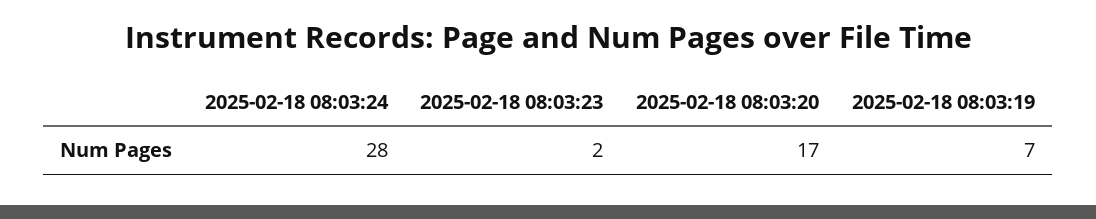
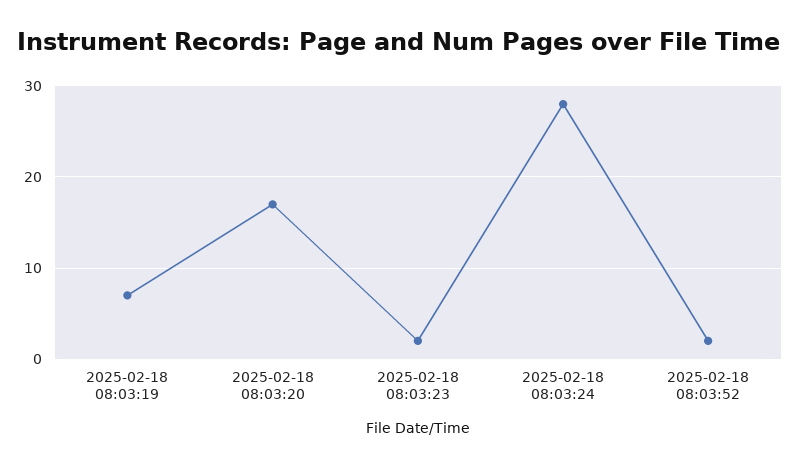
2025-02-18 08:03:52: none -> 2

